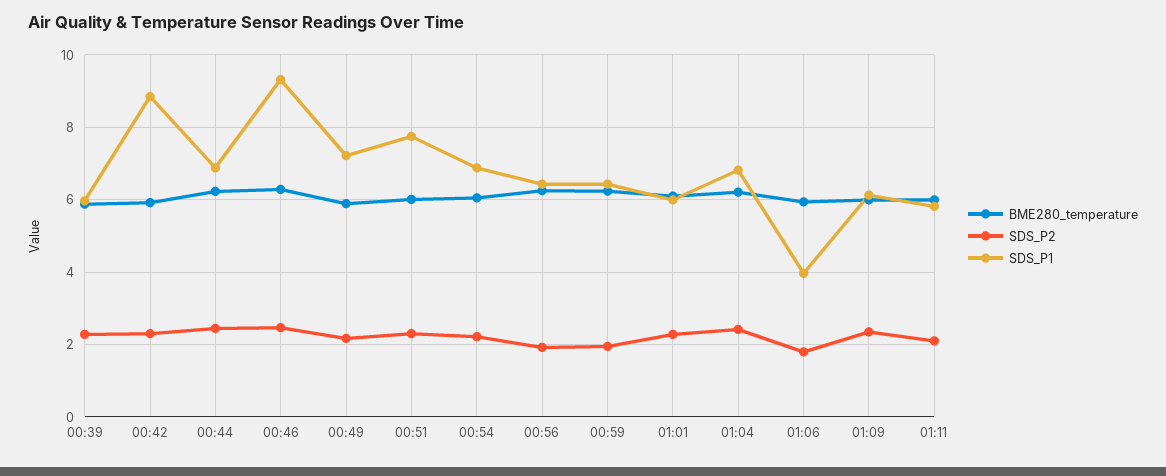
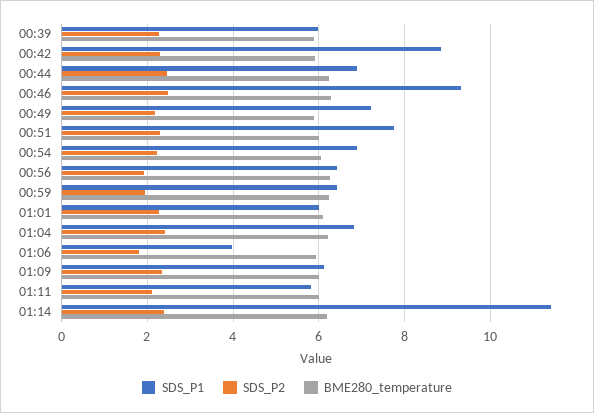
SDS_P1, 01:14: none -> 11.4
SDS_P2, 01:14: none -> 2.4
BME280_temperature, 01:14: none -> 6.2

